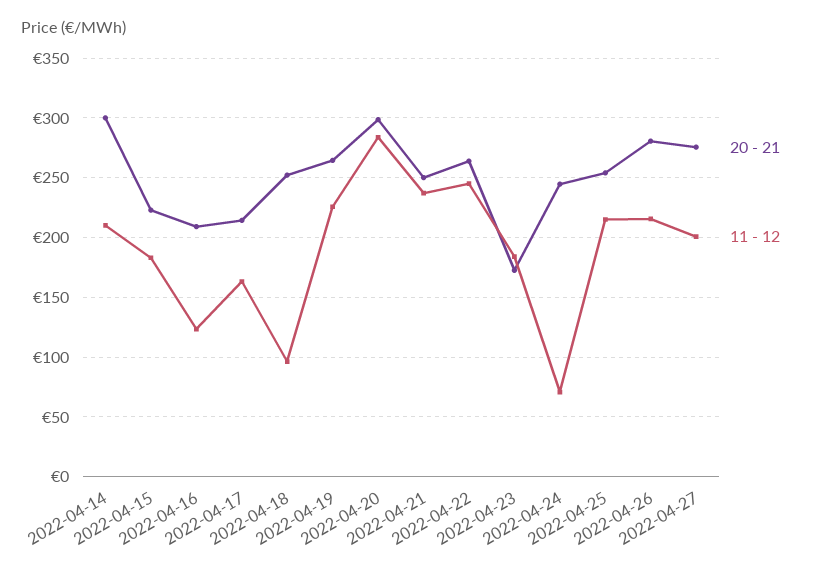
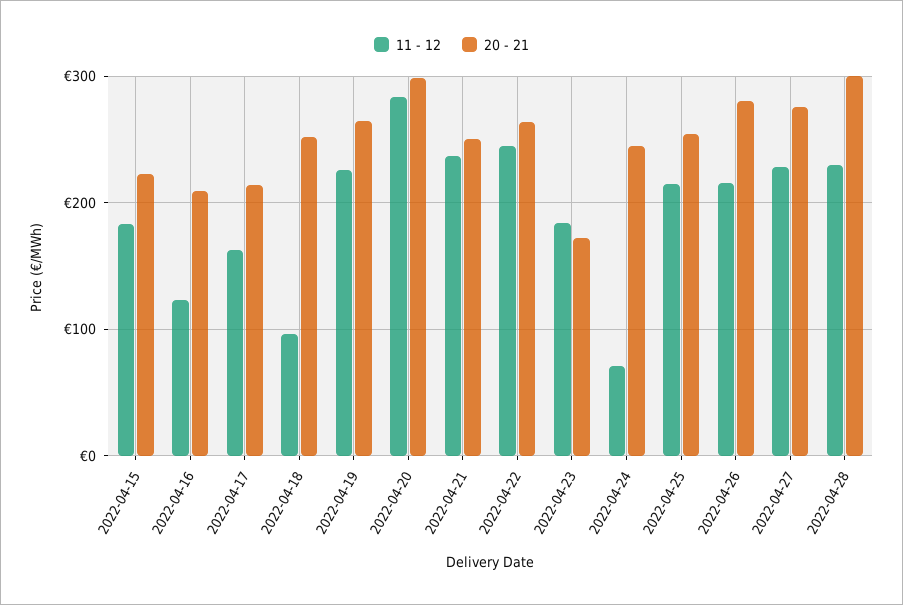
20 - 21, 2022-04-14: 300 -> none
11 - 12, 2022-04-14: 210 -> none
11 - 12, 2022-04-27: 200 -> 230
11 - 12, 2022-04-28: none -> 230
20 - 21, 2022-04-28: none -> 300

